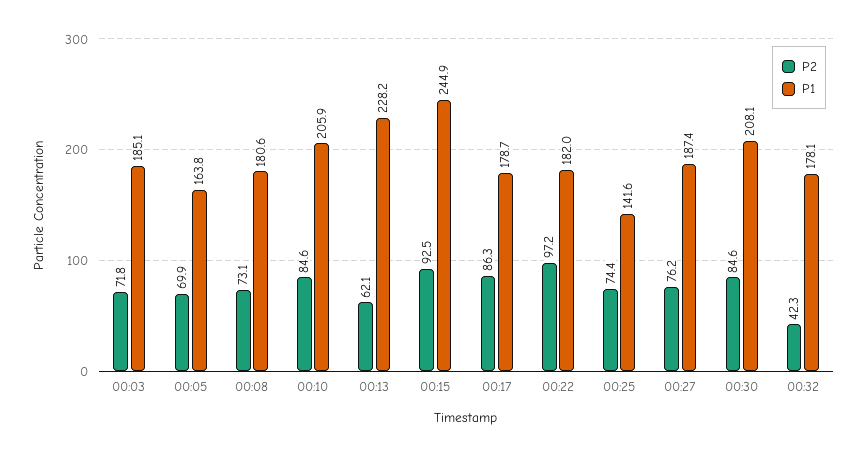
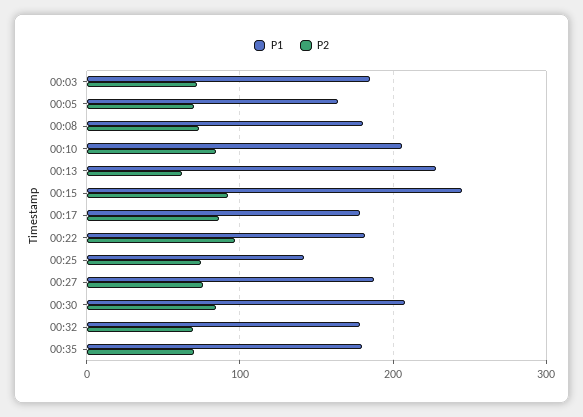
P2, 00:32: 42.3 -> 70
P1, 00:35: none -> 180
P2, 00:35: none -> 70

